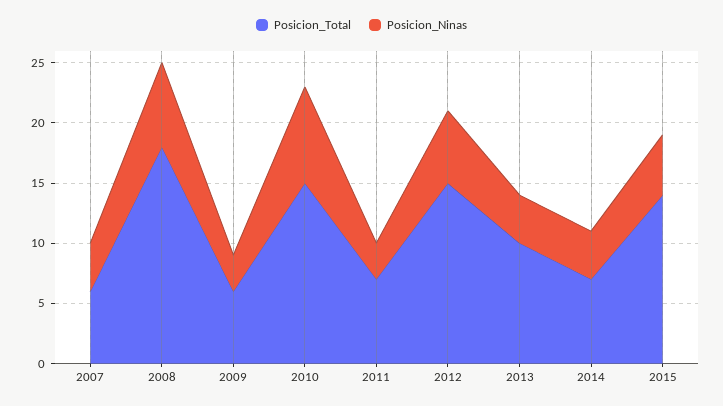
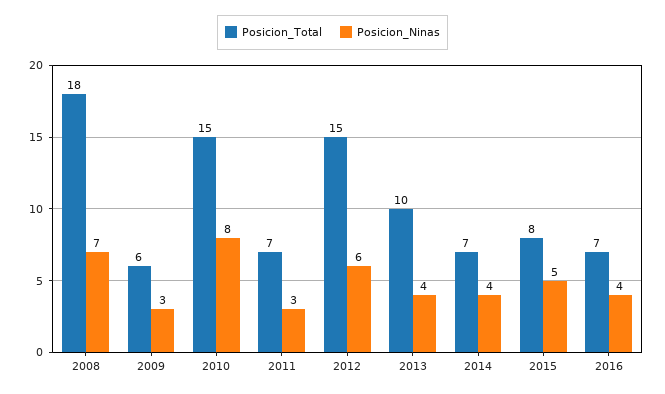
Posicion_Total, 2007: 6 -> none
Posicion_Ninas, 2007: 4 -> none
Posicion_Total, 2015: 14 -> 8
Posicion_Total, 2016: none -> 7
Posicion_Ninas, 2016: none -> 4

